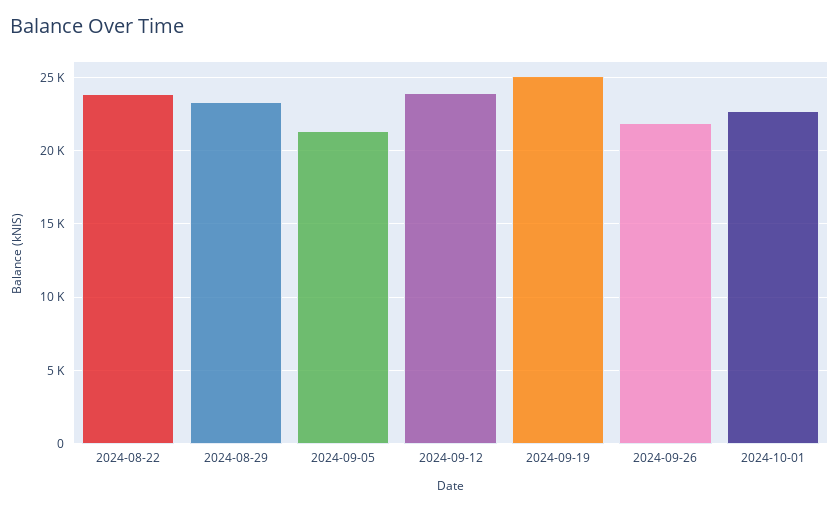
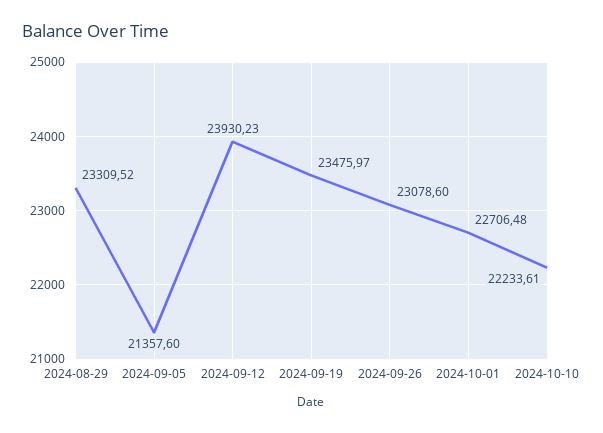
2024-08-22: 24000 -> none
2024-09-19: 25000 -> 23475.97
2024-09-26: 22000 -> 23078.6
2024-10-10: none -> 22233.61

